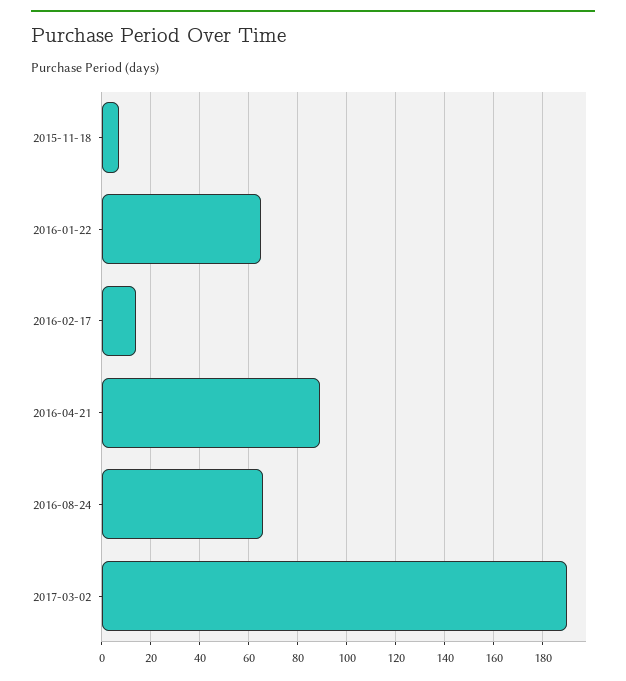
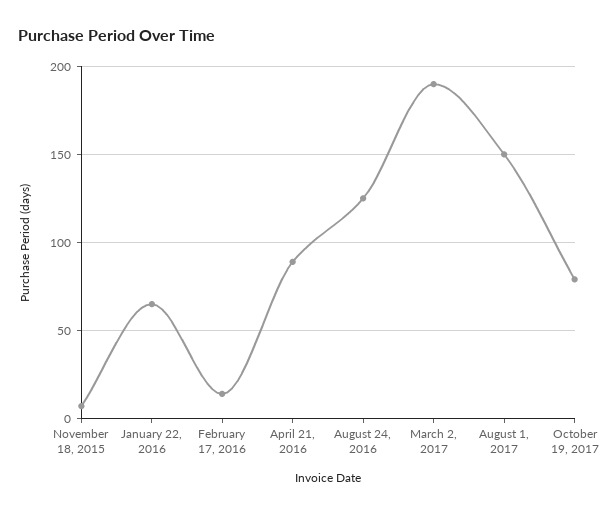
2016-08-24: 65 -> 125
August 1, 2017: none -> 150
October 19, 2017: none -> 80

